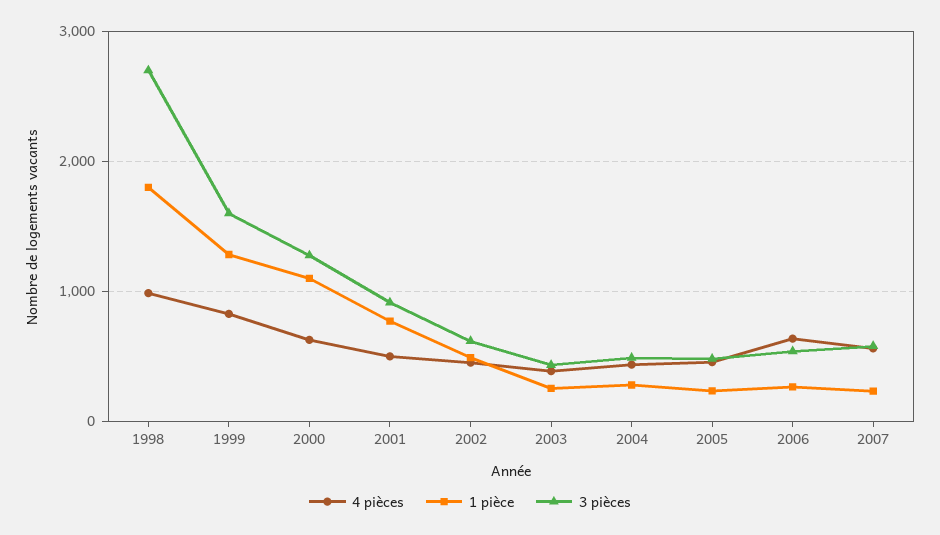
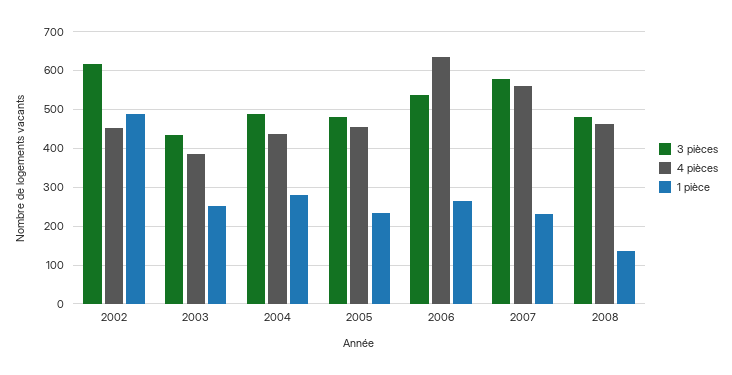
4 pièces, 1998: 1000 -> none
1 pièce, 1998: 1800 -> none
3 pièces, 1998: 2700 -> none
4 pièces, 1999: 800 -> none
1 pièce, 1999: 1300 -> none
3 pièces, 1999: 1600 -> none
4 pièces, 2000: 600 -> none
1 pièce, 2000: 1100 -> none
3 pièces, 2000: 1300 -> none
4 pièces, 2001: 500 -> none
1 pièce, 2001: 800 -> none
3 pièces, 2001: 900 -> none
3 pièces, 2008: none -> 480
4 pièces, 2008: none -> 460
1 pièce, 2008: none -> 140

